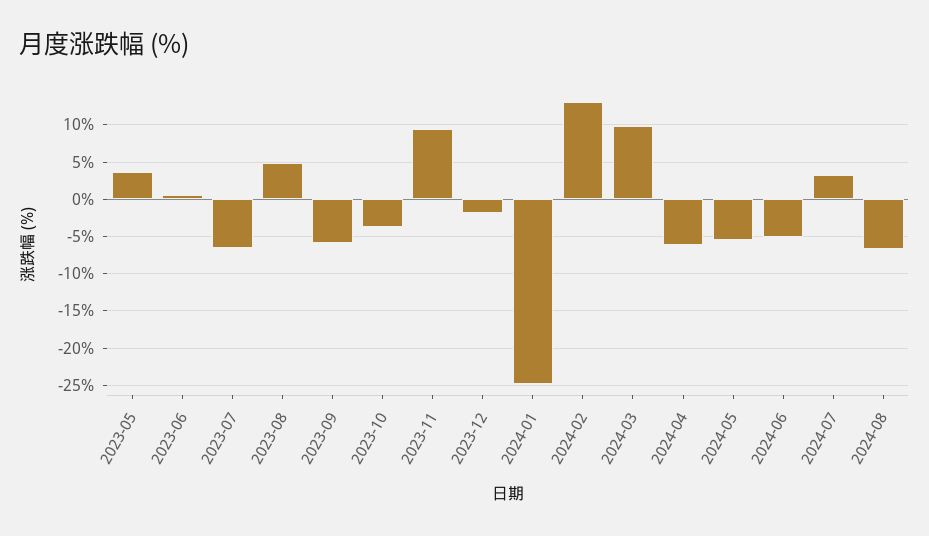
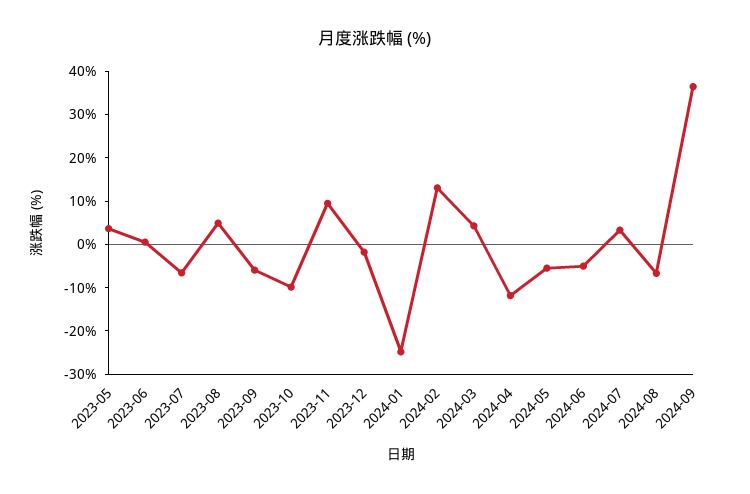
2023-10: -4 -> -10
2024-03: 10 -> 4
2024-04: -6 -> -12
2024-09: none -> 36

